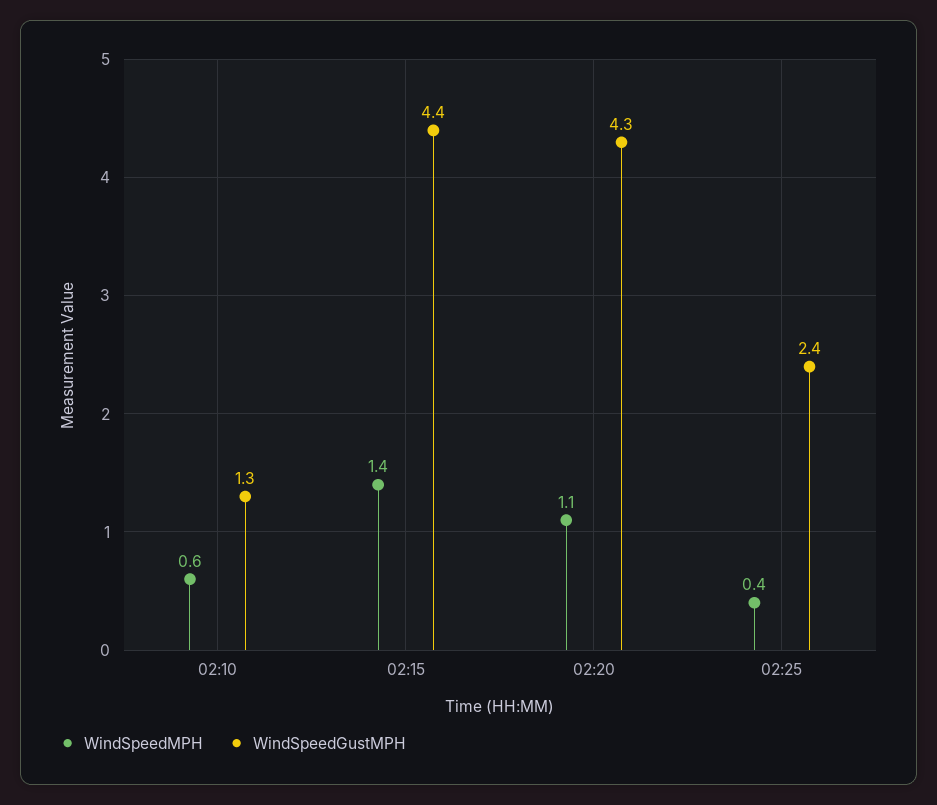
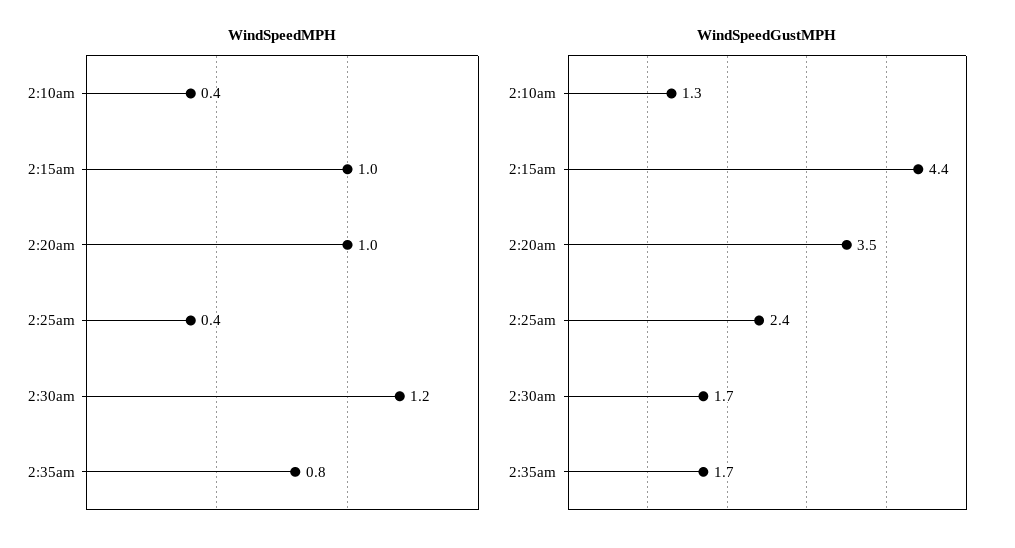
WindSpeedMPH, 02:10: 0.6 -> 0.4
WindSpeedMPH, 02:15: 1.4 -> 1
WindSpeedMPH, 02:20: 1.1 -> 1
WindSpeedGustMPH, 02:20: 4.3 -> 3.5
WindSpeedMPH, 2:30am: none -> 1.2
WindSpeedMPH, 2:35am: none -> 0.8
WindSpeedGustMPH, 2:30am: none -> 1.7
WindSpeedGustMPH, 2:35am: none -> 1.7

